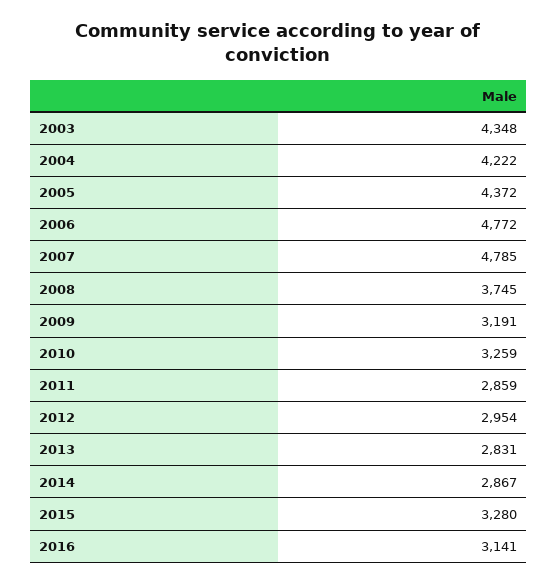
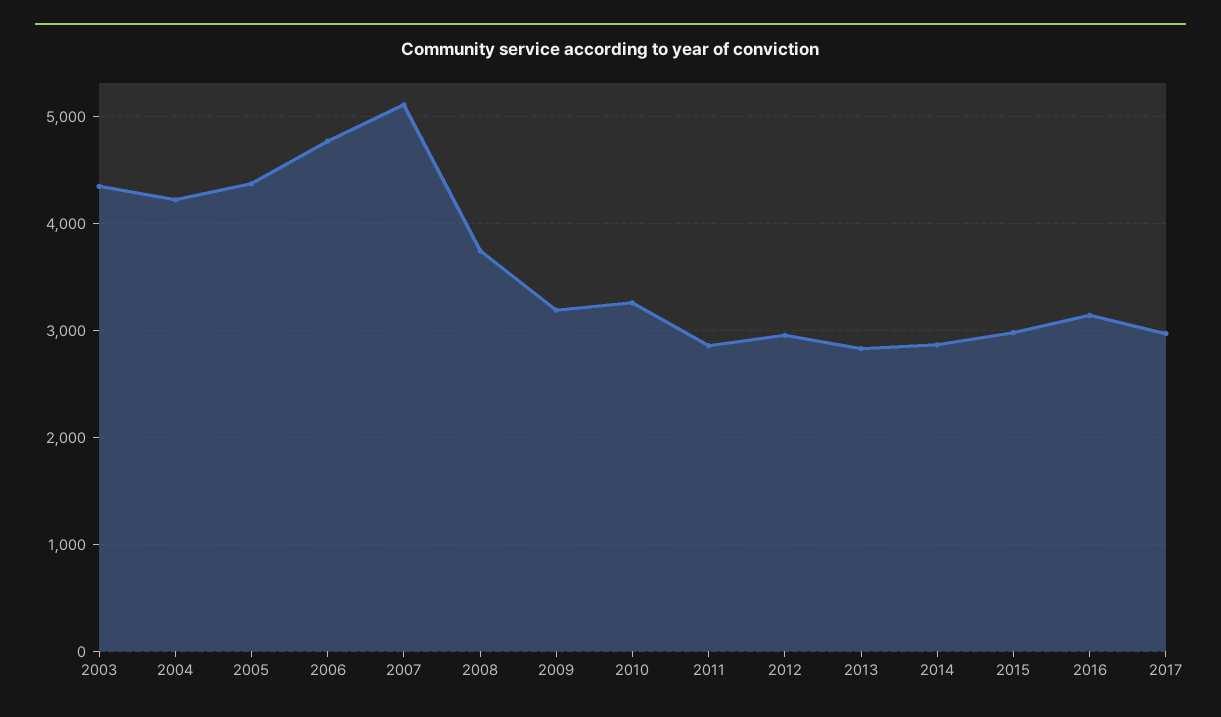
2007: 4785 -> 5100
2015: 3280 -> 3000
2017: none -> 3000

